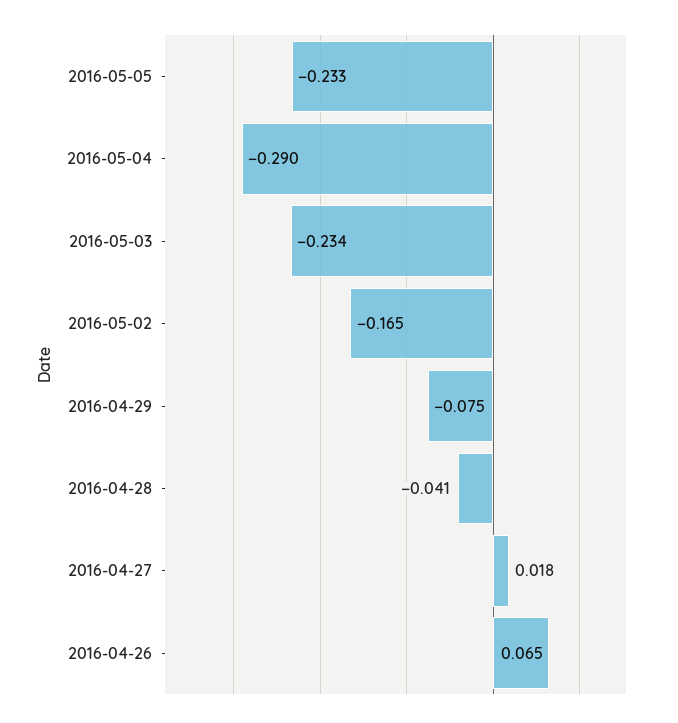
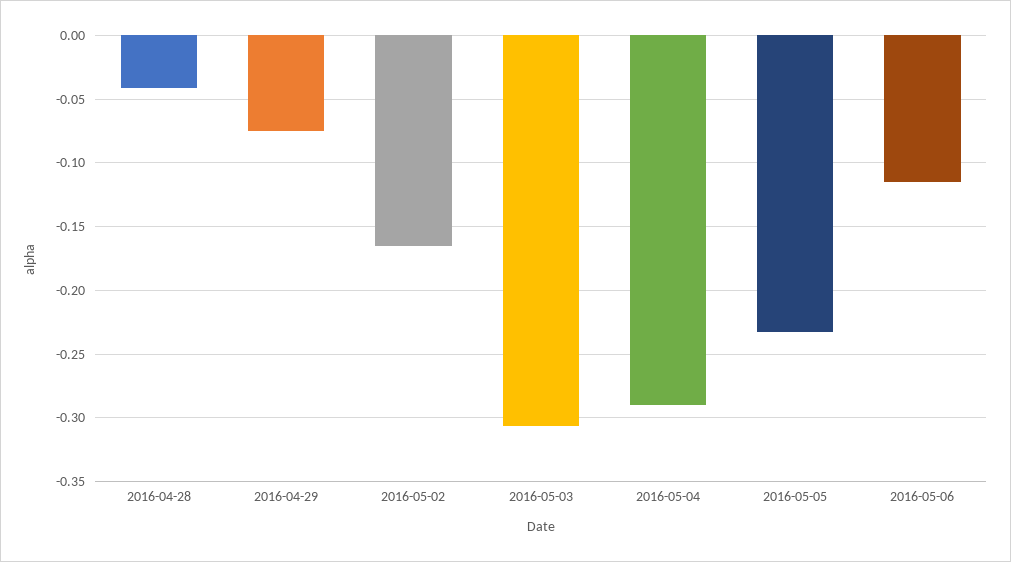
2016-05-03: -0.234 -> -0.305
2016-04-27: 0.018 -> none
2016-04-26: 0.065 -> none
2016-05-06: none -> -0.115

